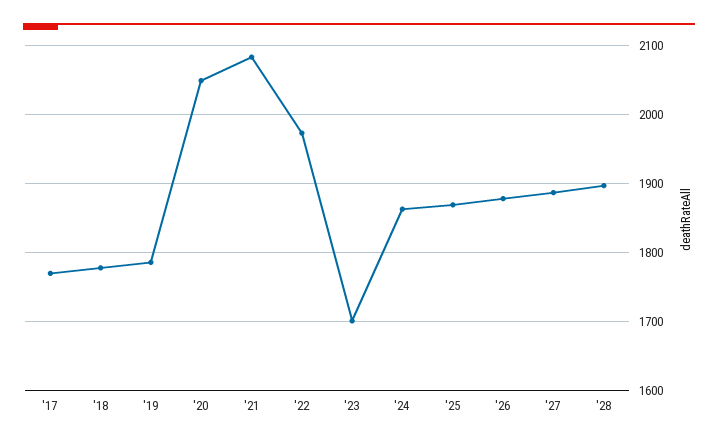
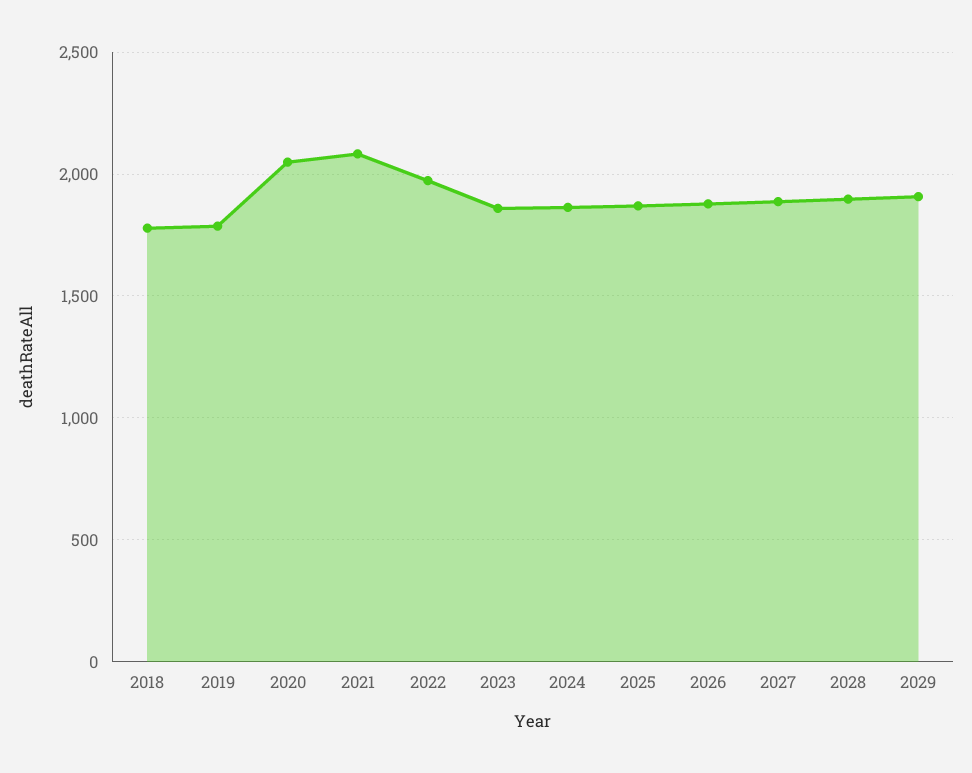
'17: 1770 -> none
'23: 1700 -> 1850
2029: none -> 1900

